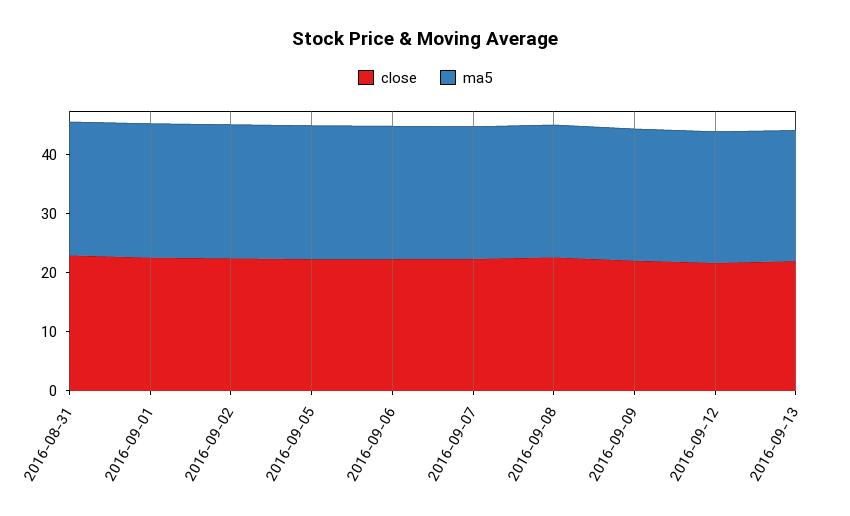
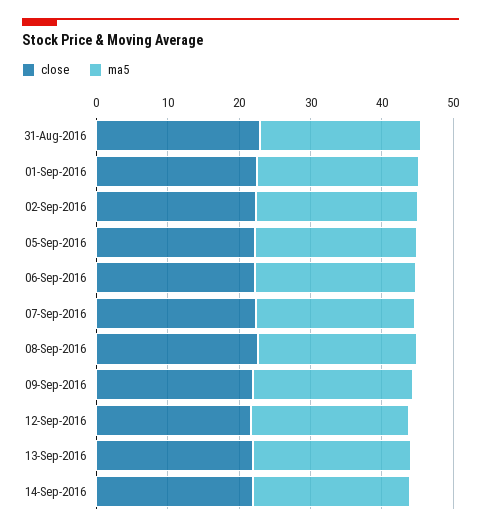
close, 14-Sep-2016: none -> 22
ma5, 14-Sep-2016: none -> 22

